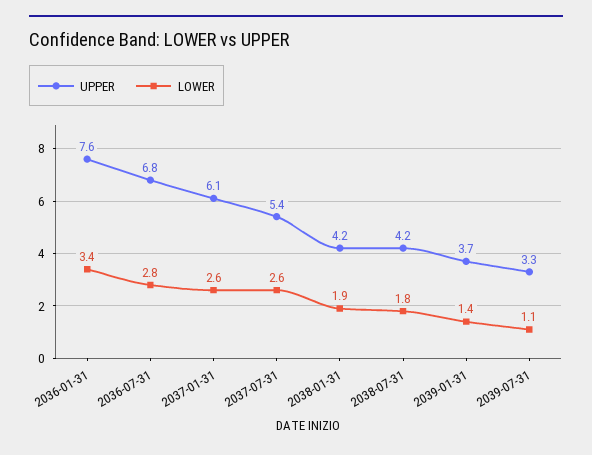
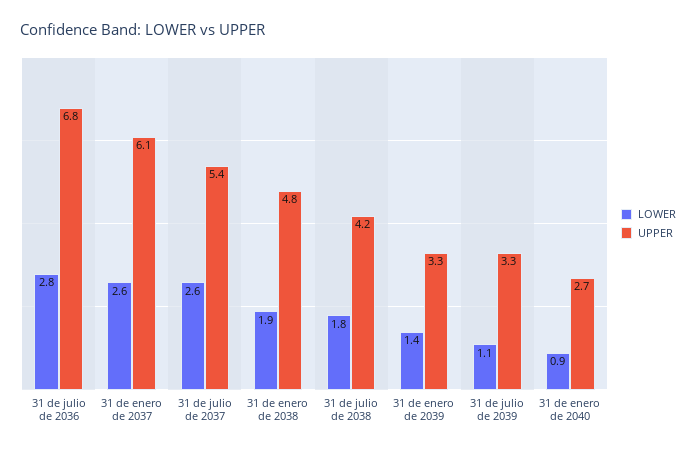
UPPER, 2036-01-31: 7.6 -> none
LOWER, 2036-01-31: 3.4 -> none
UPPER, 2038-01-31: 4.2 -> 4.8
UPPER, 2039-01-31: 3.7 -> 3.3
LOWER, 31 de enero de 2040: none -> 0.9
UPPER, 31 de enero de 2040: none -> 2.7

